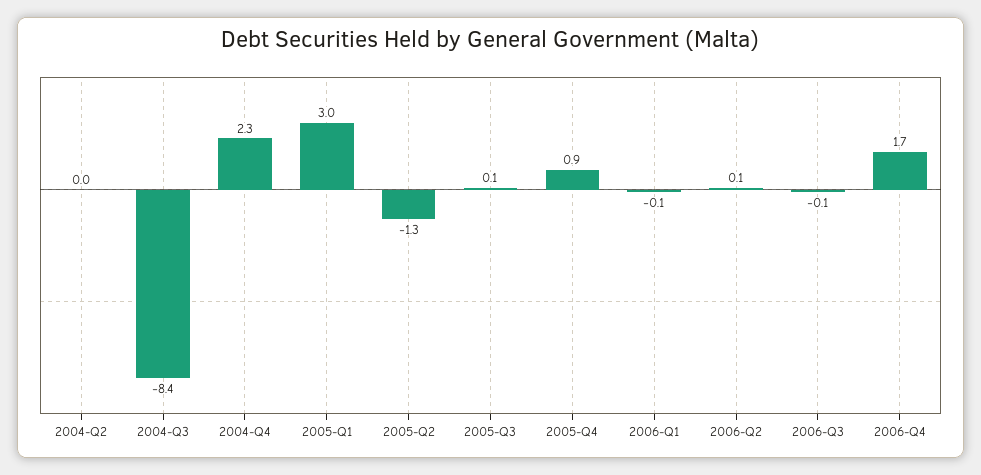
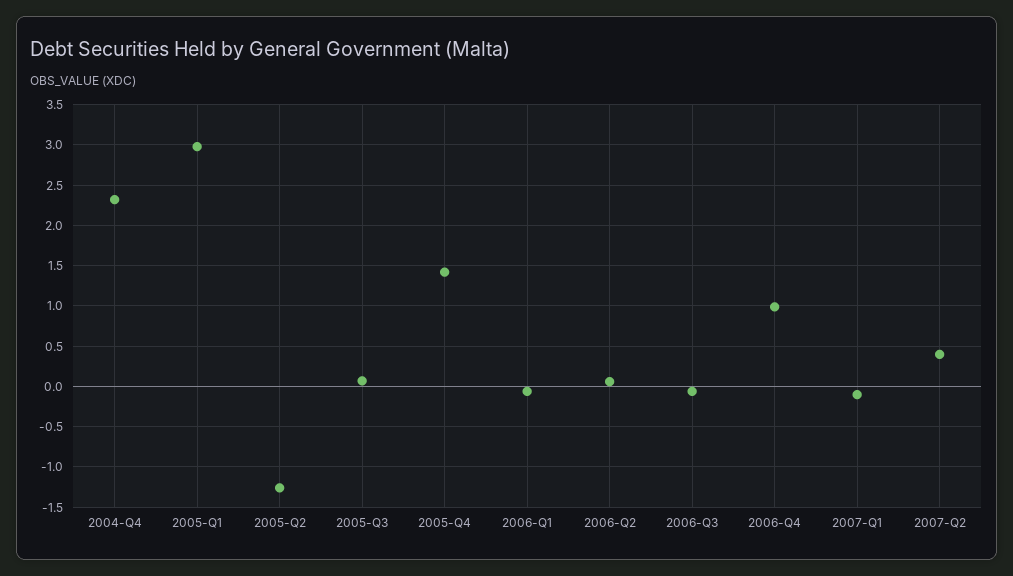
2004-Q2: 0 -> none
2004-Q3: -8.4 -> none
2005-Q4: 0.9 -> 1.4
2006-Q4: 1.7 -> 1
2007-Q1: none -> -0.1
2007-Q2: none -> 0.4

